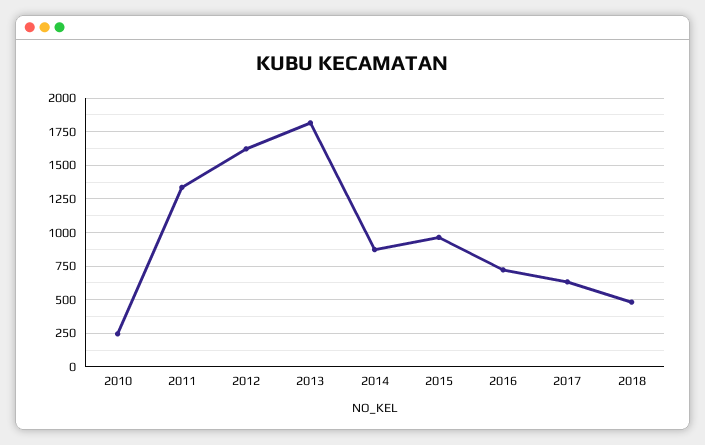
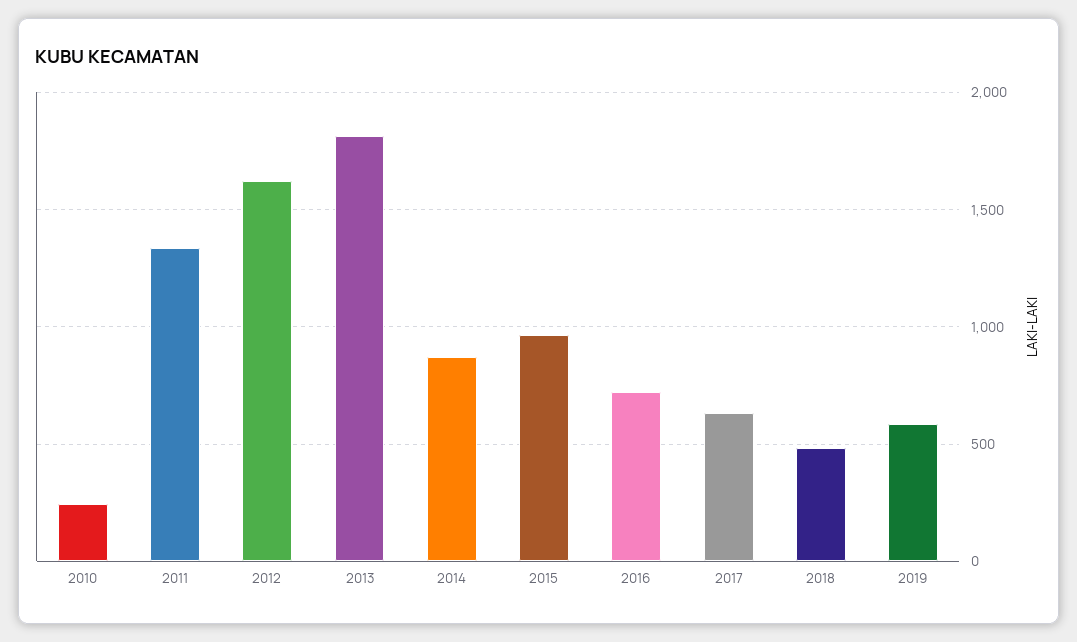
2019: none -> 600

